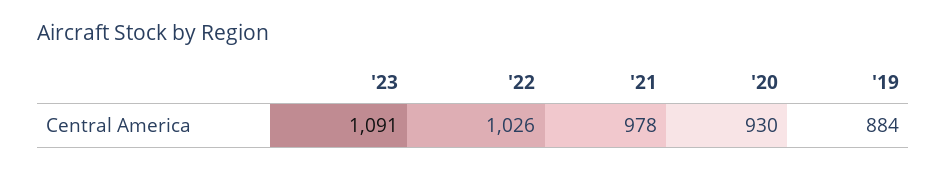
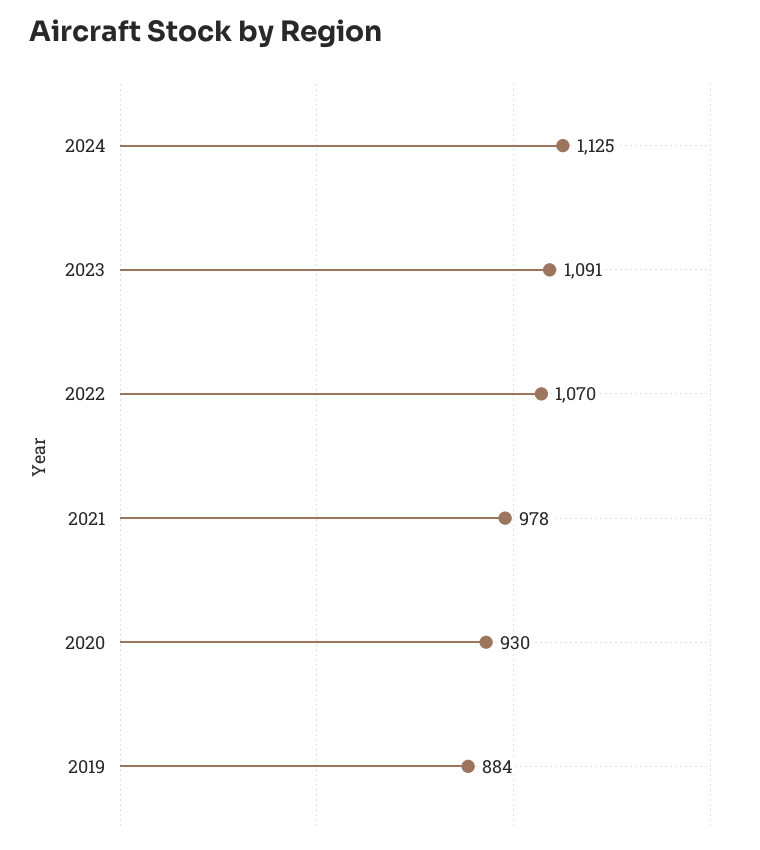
'22: 1026 -> 1070
2024: none -> 1125

